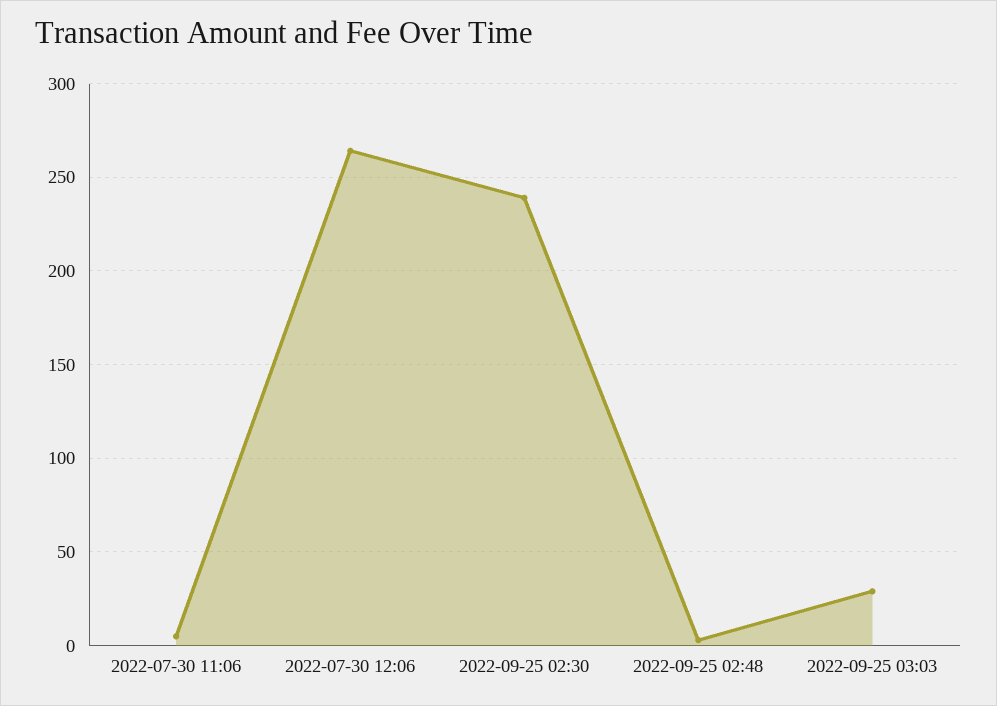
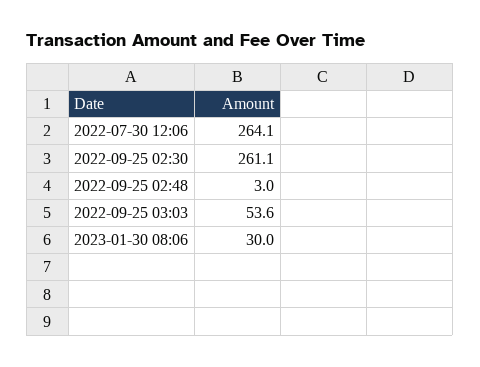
2022-07-30 11:06: 5 -> none
2022-09-25 02:30: 240 -> 261.1
2022-09-25 03:03: 30 -> 53.6
2023-01-30 08:06: none -> 30

